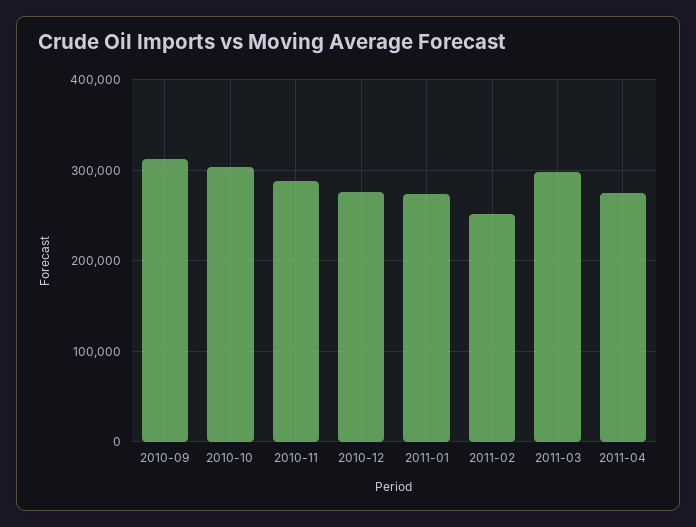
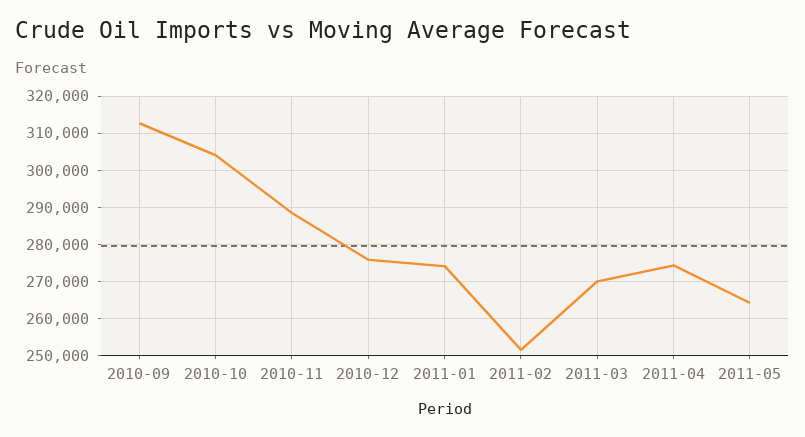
2011-03: 300000 -> 270000
2011-05: none -> 264000

